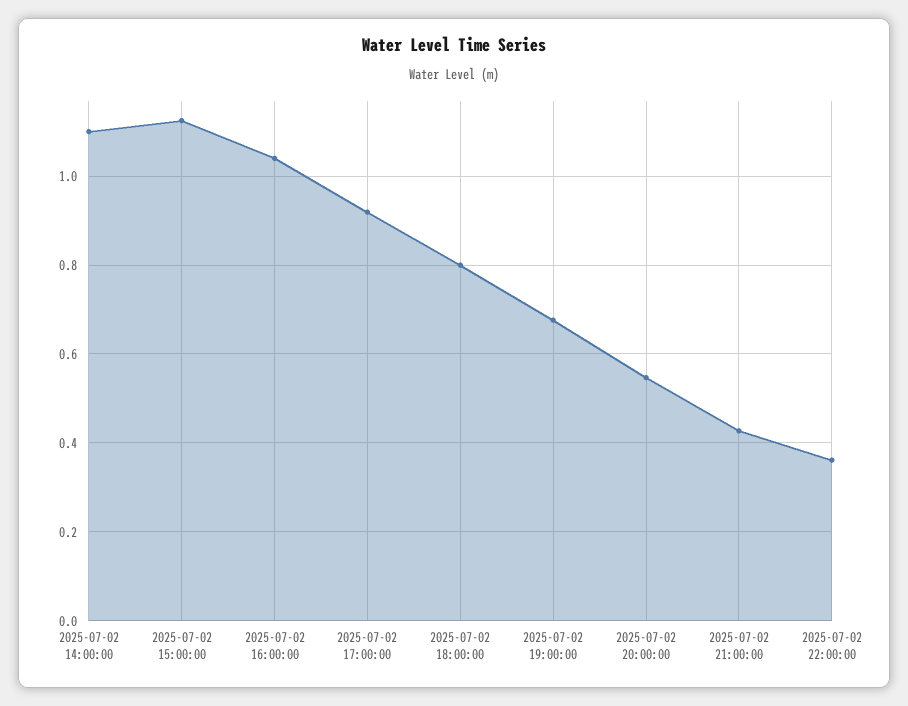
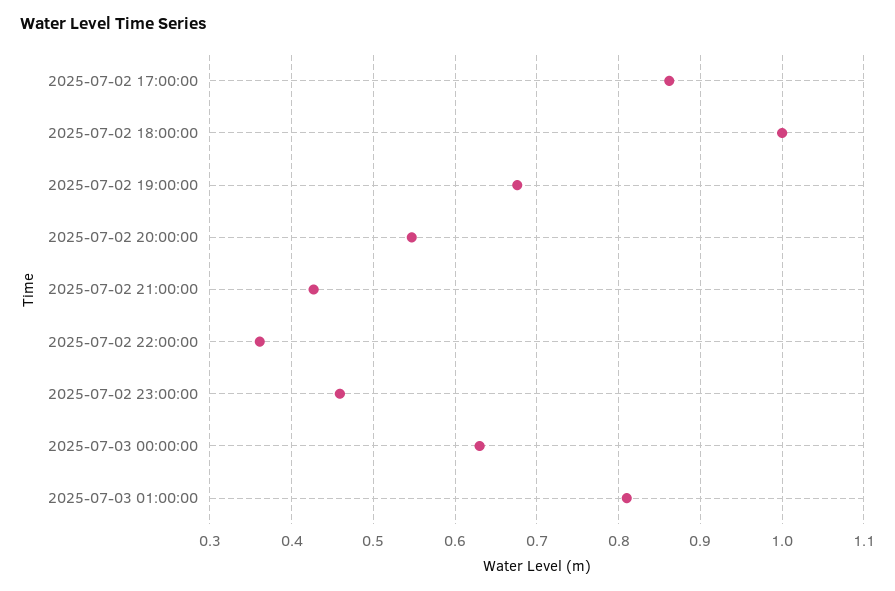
2025-07-02 14:00:00: 1.1 -> none
2025-07-02 15:00:00: 1.12 -> none
2025-07-02 16:00:00: 1.04 -> none
2025-07-02 17:00:00: 0.92 -> 0.86
2025-07-02 18:00:00: 0.8 -> 1
2025-07-02 23:00:00: none -> 0.46
2025-07-03 00:00:00: none -> 0.63
2025-07-03 01:00:00: none -> 0.81

